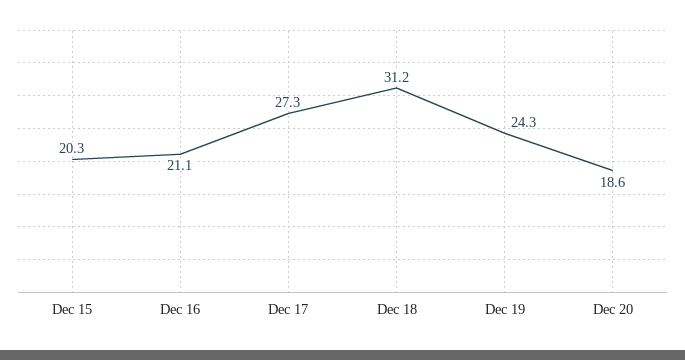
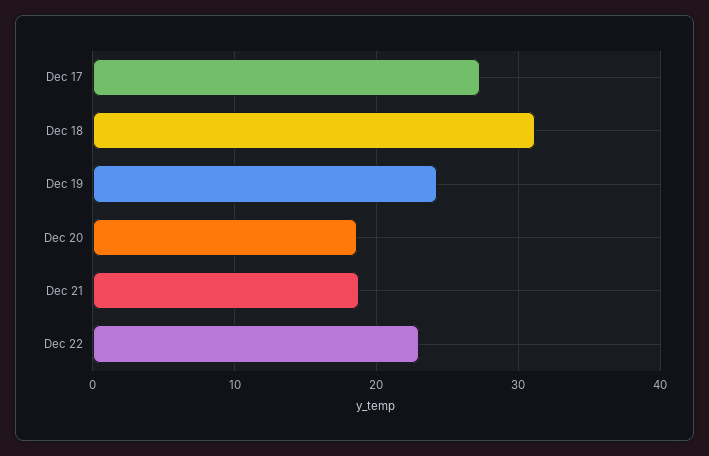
Dec 15: 20.3 -> none
Dec 16: 21.1 -> none
Dec 21: none -> 19
Dec 22: none -> 23

